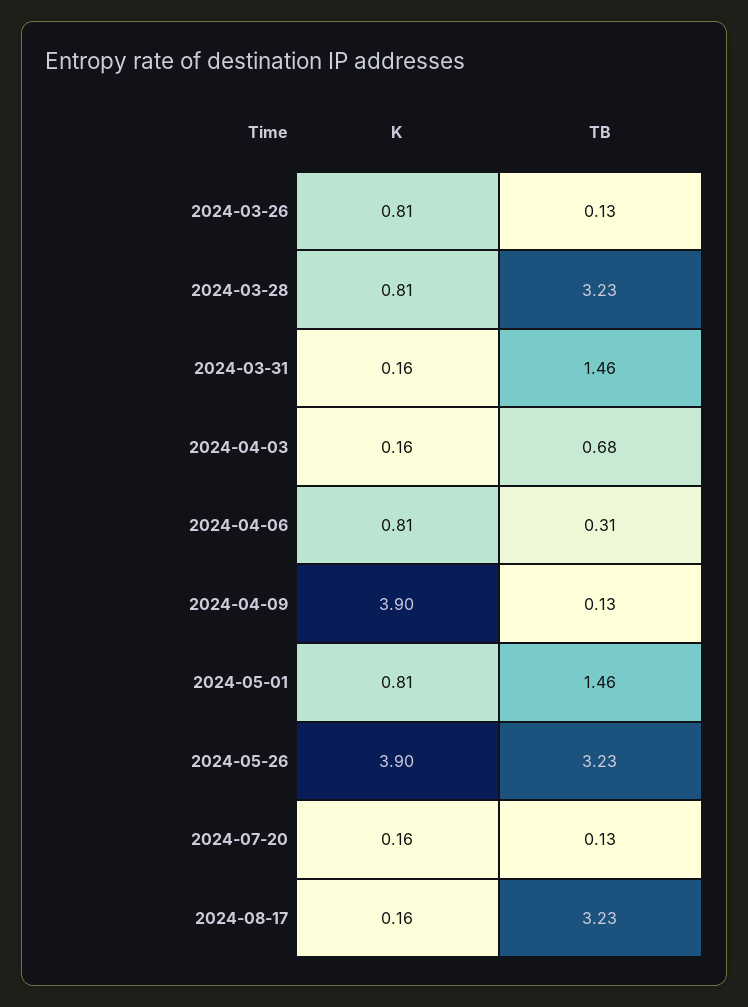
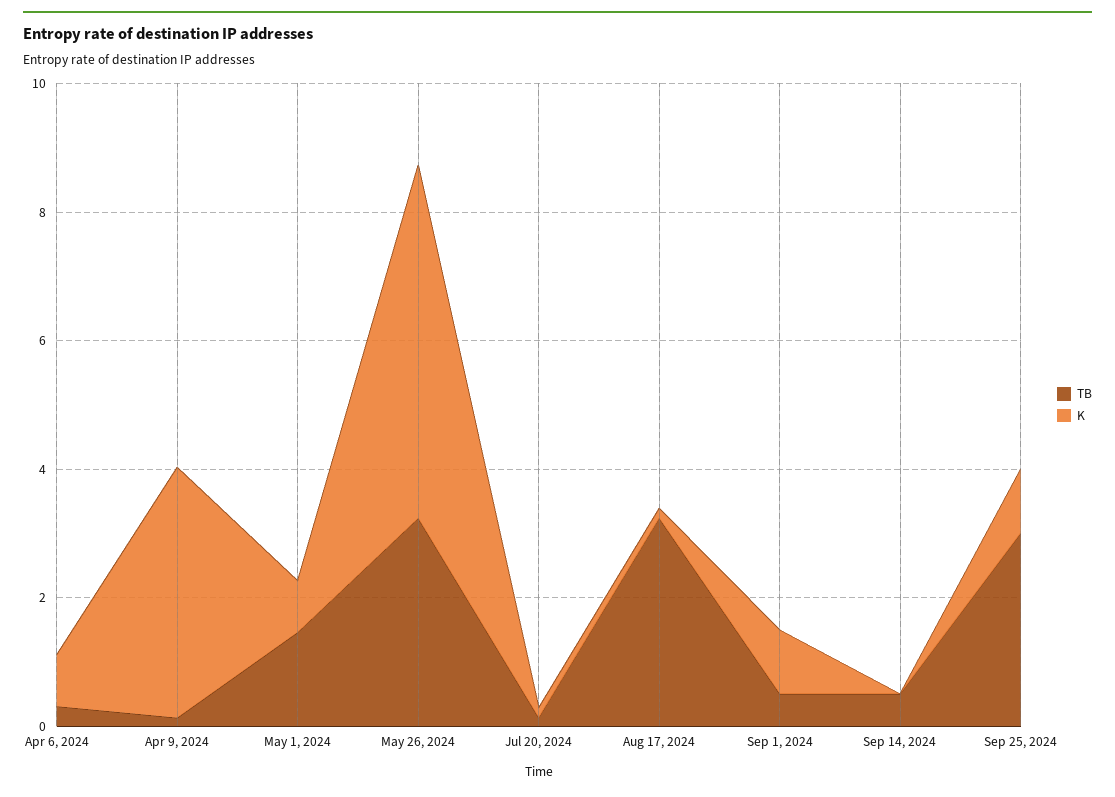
K, 2024-03-26: 0.81 -> none
TB, 2024-03-26: 0.13 -> none
K, 2024-03-28: 0.81 -> none
TB, 2024-03-28: 3.23 -> none
K, 2024-03-31: 0.16 -> none
TB, 2024-03-31: 1.46 -> none
K, 2024-04-03: 0.16 -> none
TB, 2024-04-03: 0.68 -> none
K, 2024-05-26: 3.9 -> 5.5
TB, Sep 1, 2024: none -> 0.5
K, Sep 1, 2024: none -> 1
TB, Sep 14, 2024: none -> 0.5
K, Sep 14, 2024: none -> 0
TB, Sep 25, 2024: none -> 3
K, Sep 25, 2024: none -> 1

